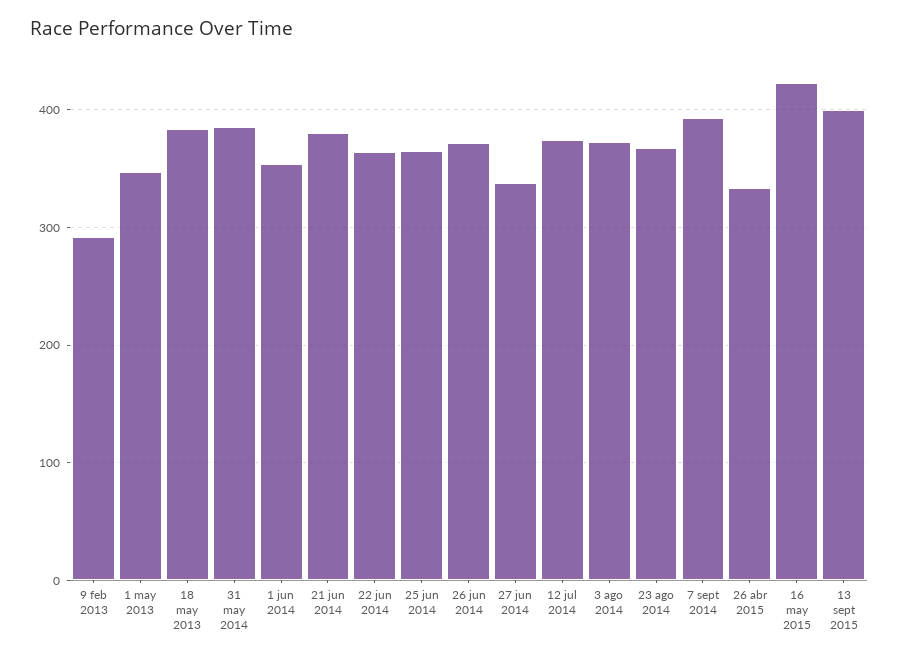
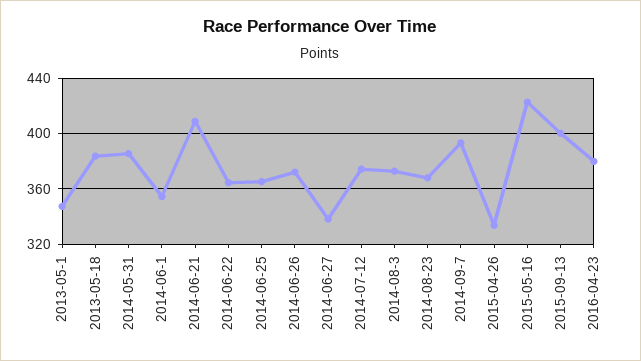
9 feb 2013: 290 -> none
21 jun 2014: 380 -> 410
2016-04-23: none -> 380

